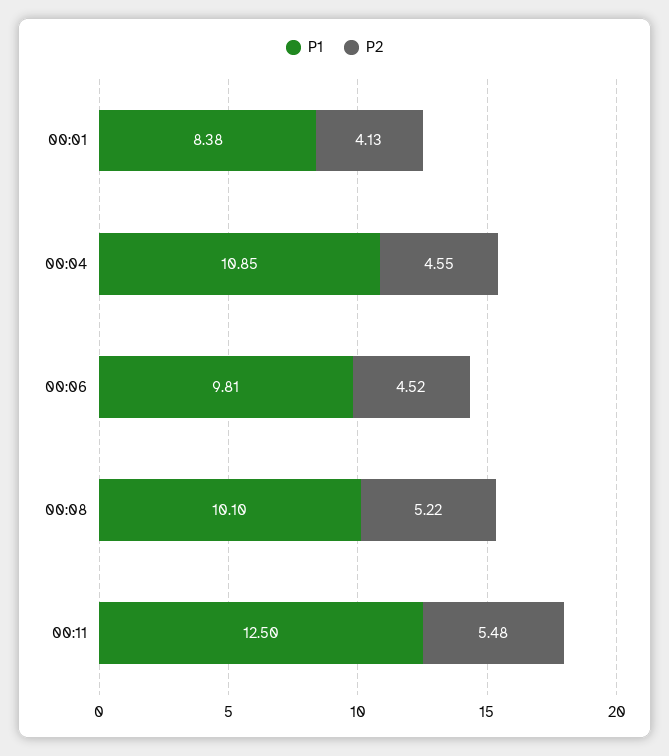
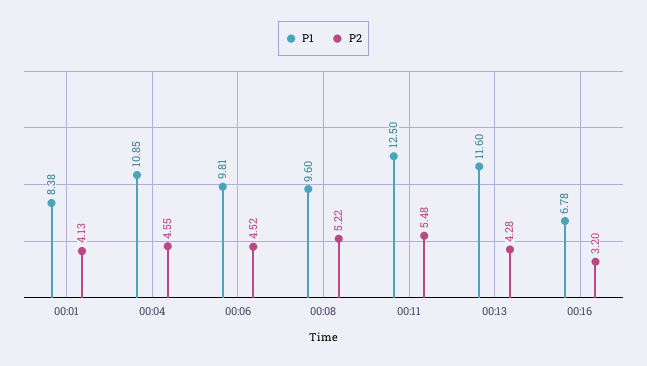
P1, 00:08: 10.1 -> 9.6
P1, 00:13: none -> 11.6
P2, 00:13: none -> 4.28
P1, 00:16: none -> 6.78
P2, 00:16: none -> 3.2

